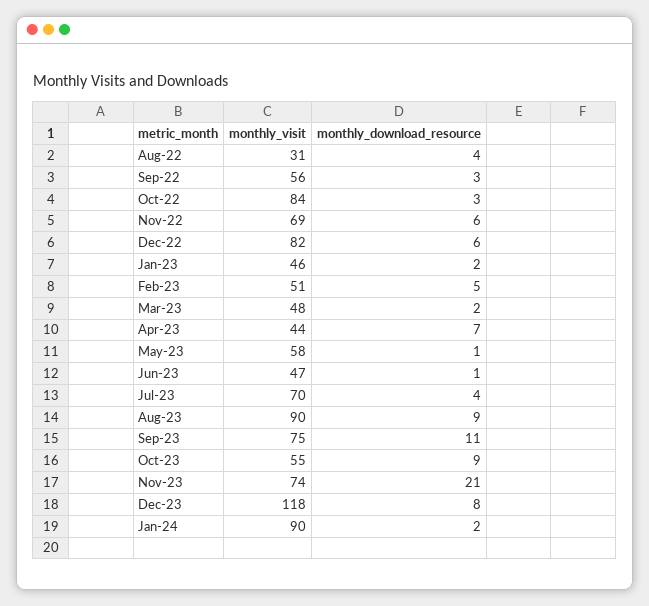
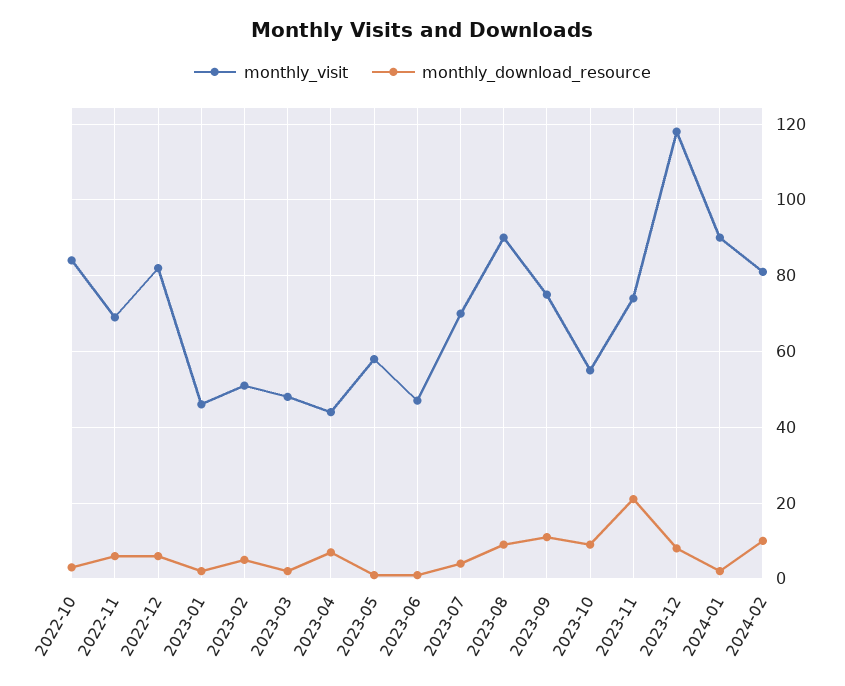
monthly_visit, Aug-22: 31 -> none
monthly_download_resource, Aug-22: 4 -> none
monthly_visit, Sep-22: 56 -> none
monthly_download_resource, Sep-22: 3 -> none
monthly_visit, 2024-02: none -> 80
monthly_download_resource, 2024-02: none -> 10

